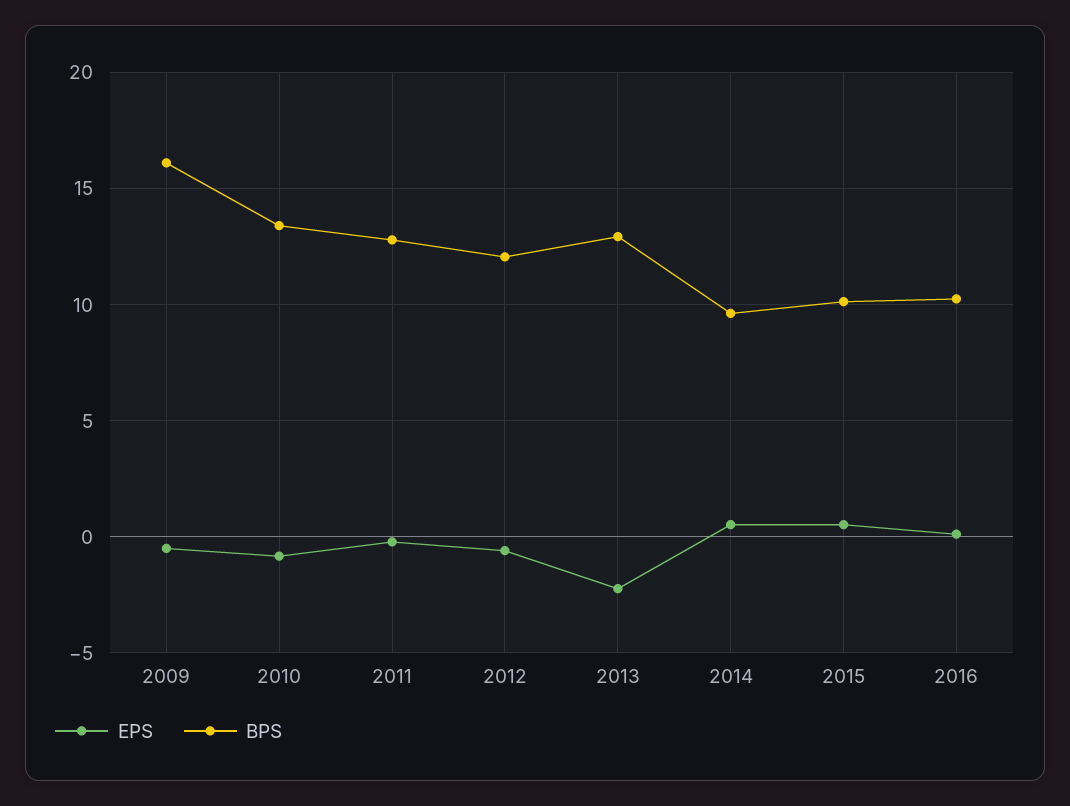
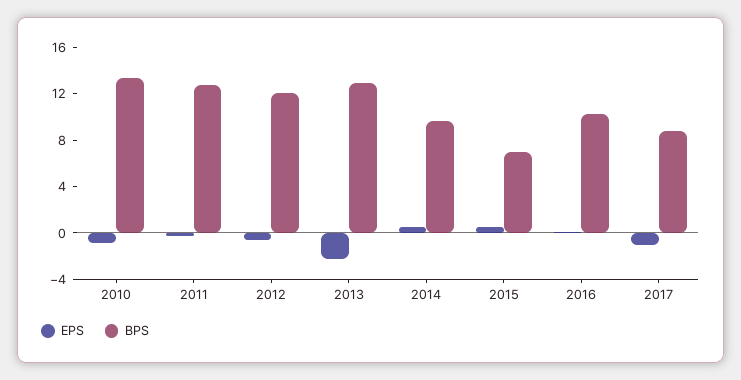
EPS, 2009: -0.5 -> none
BPS, 2009: 16 -> none
BPS, 2015: 10 -> 7
EPS, 2017: none -> -1
BPS, 2017: none -> 9

